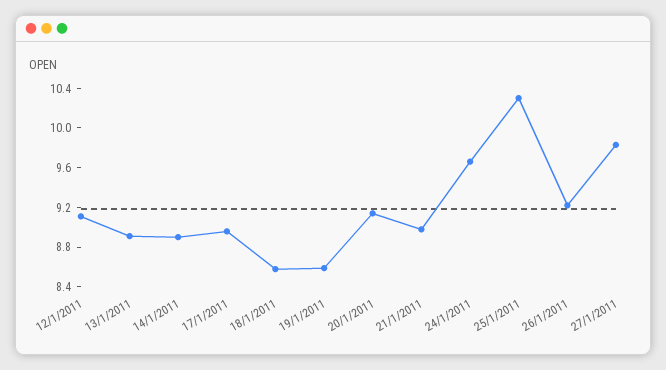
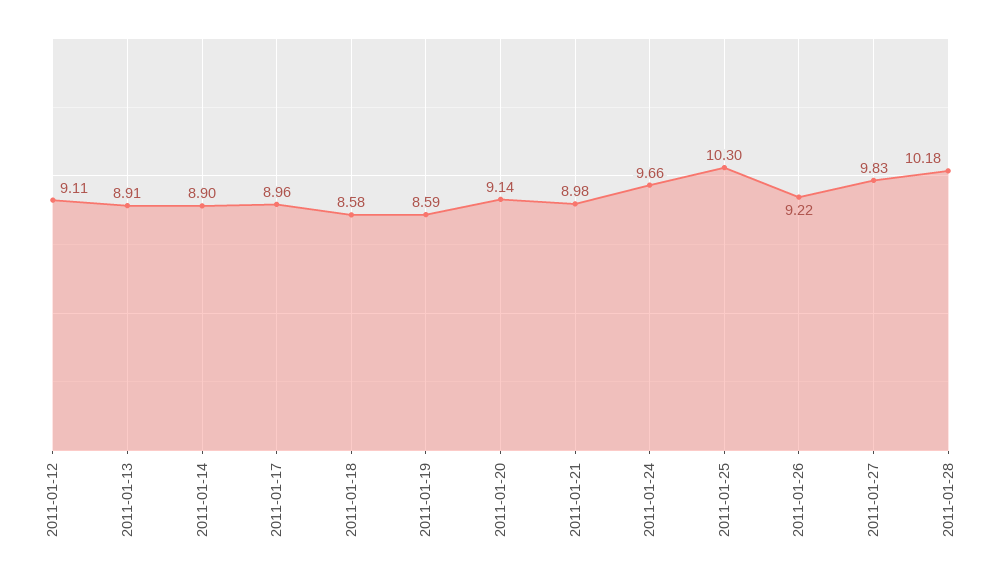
2011-01-28: none -> 10.18

